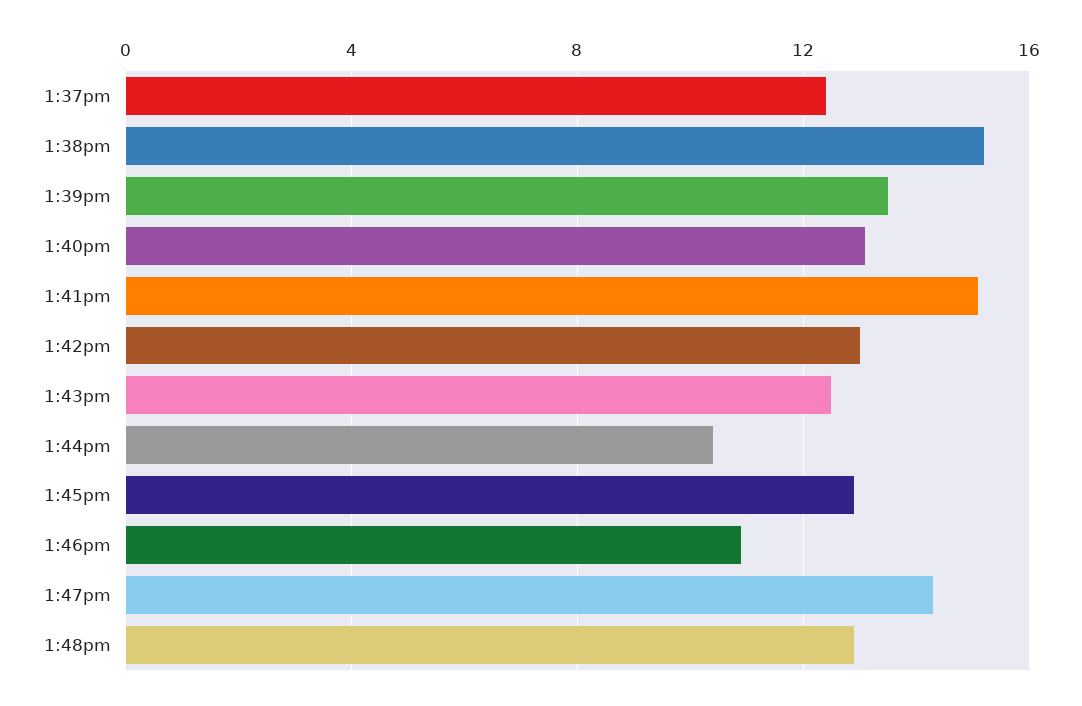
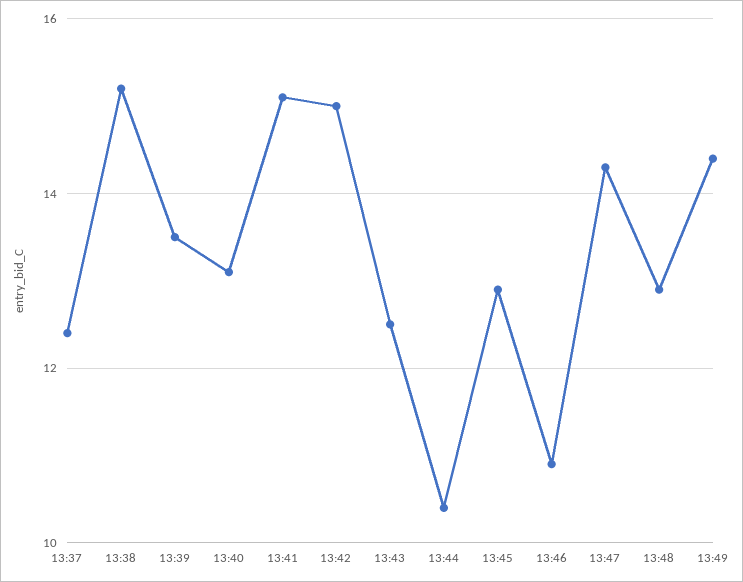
1:42pm: 13 -> 15
13:49: none -> 14.5

